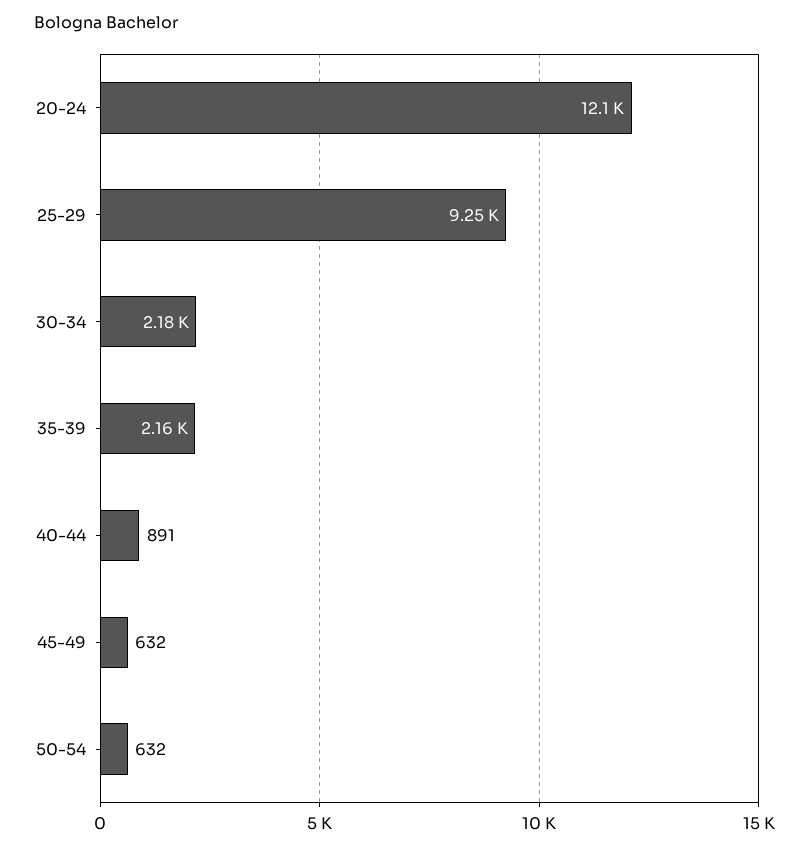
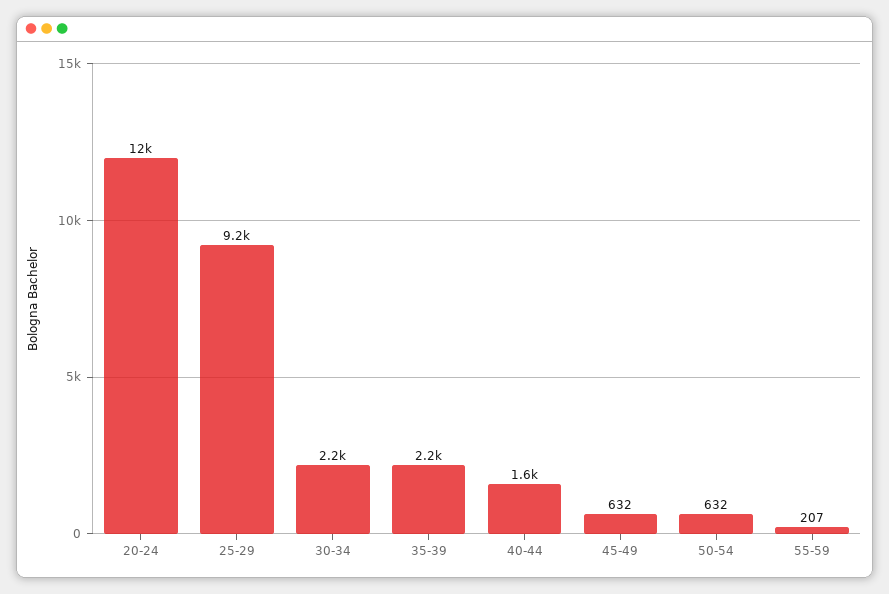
40-44: 891 -> 1600
55-59: none -> 207

